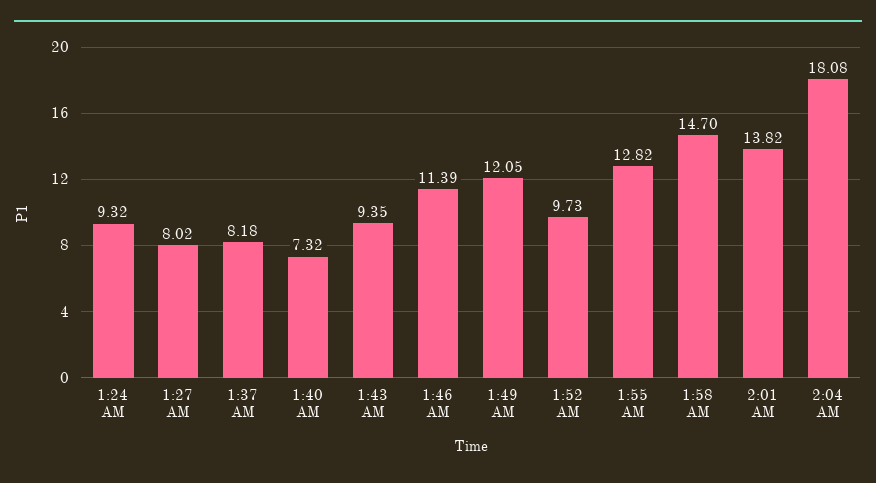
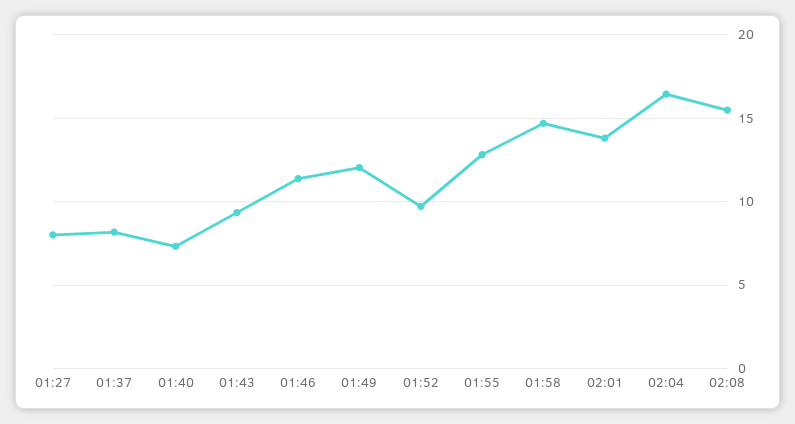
1:24 AM: 9.32 -> none
2:04 AM: 18.08 -> 16.5
02:08: none -> 15.5

